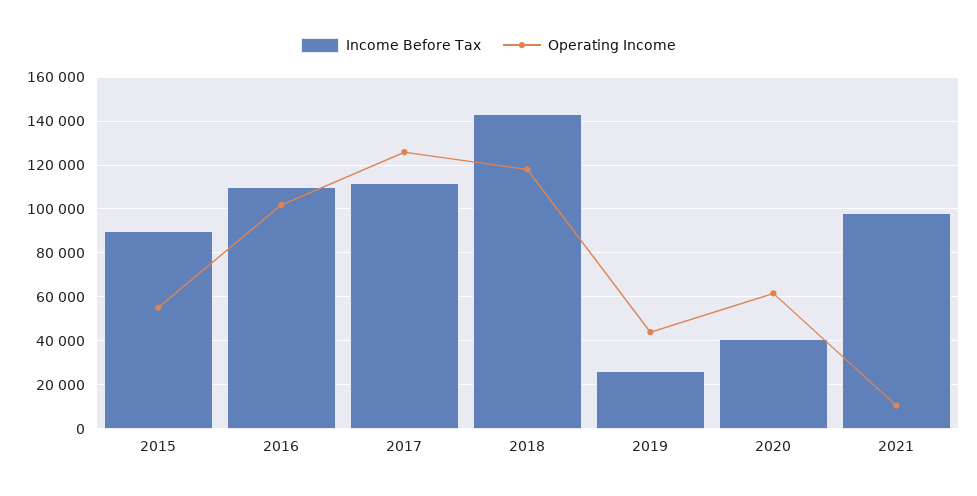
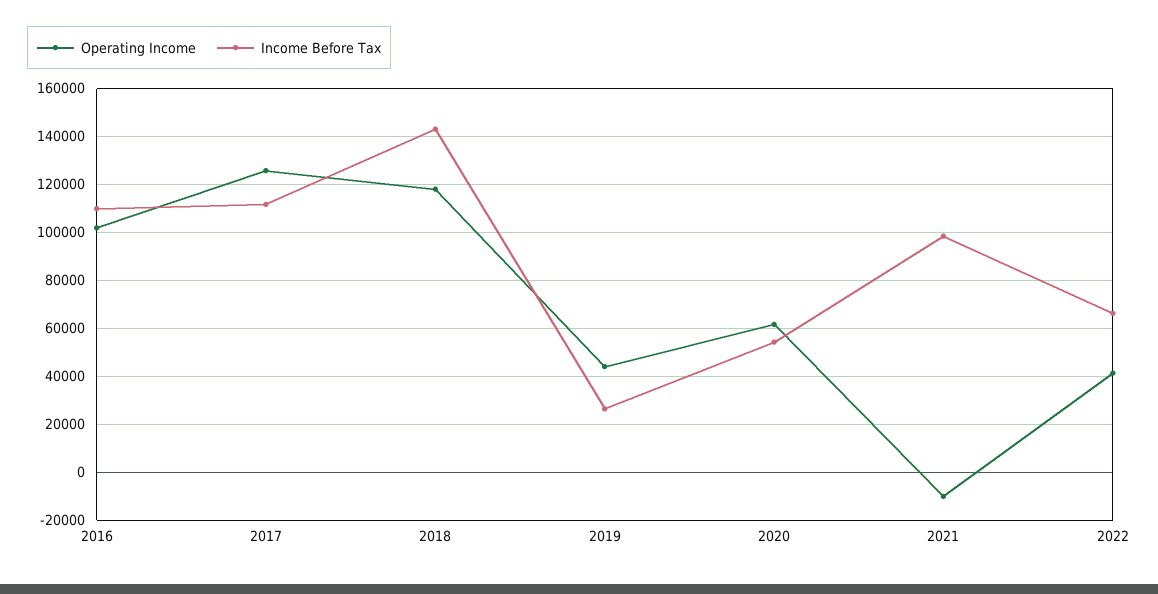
Income Before Tax, 2015: 90000 -> none
Operating Income, 2015: 55000 -> none
Income Before Tax, 2020: 40000 -> 55000
Operating Income, 2021: 10000 -> -10000
Operating Income, 2022: none -> 40000
Income Before Tax, 2022: none -> 65000

